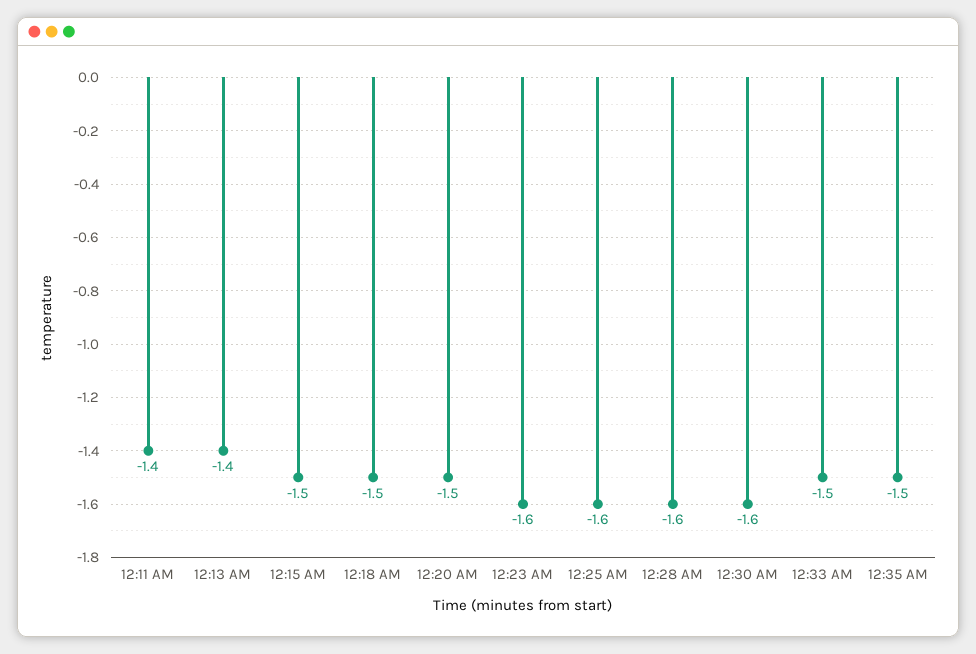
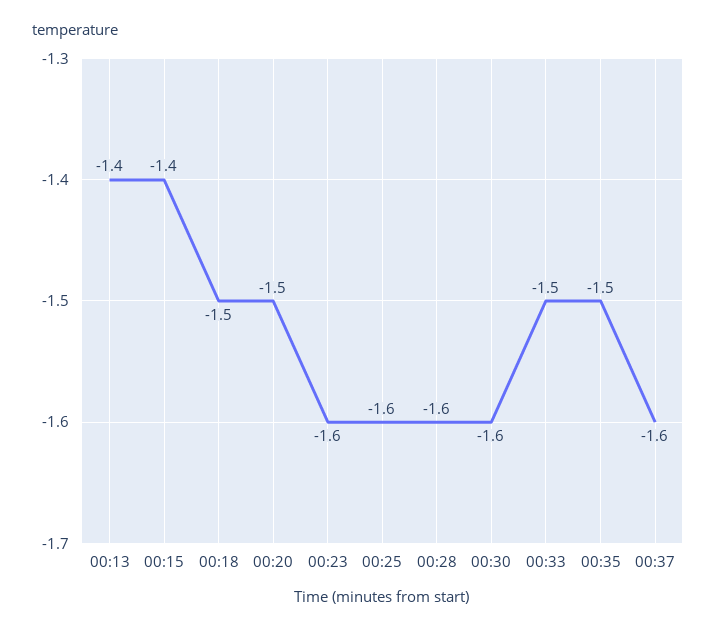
12:11 AM: -1.4 -> none
12:15 AM: -1.5 -> -1.4
00:37: none -> -1.6

